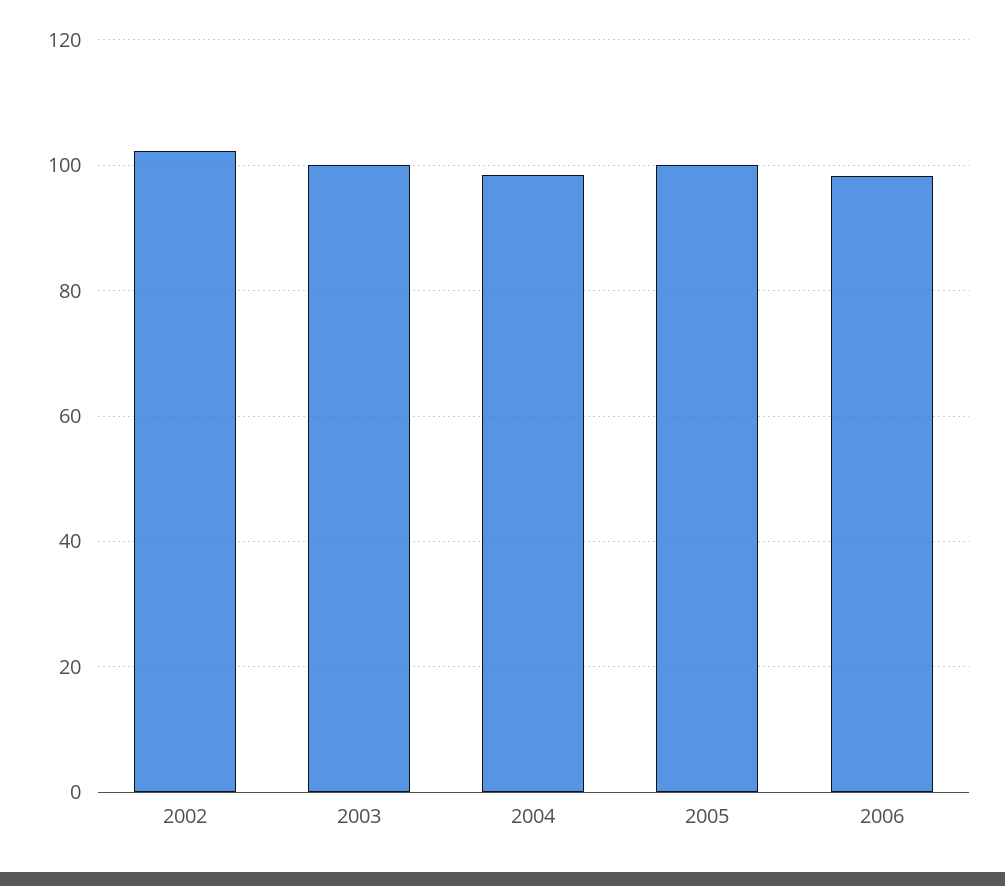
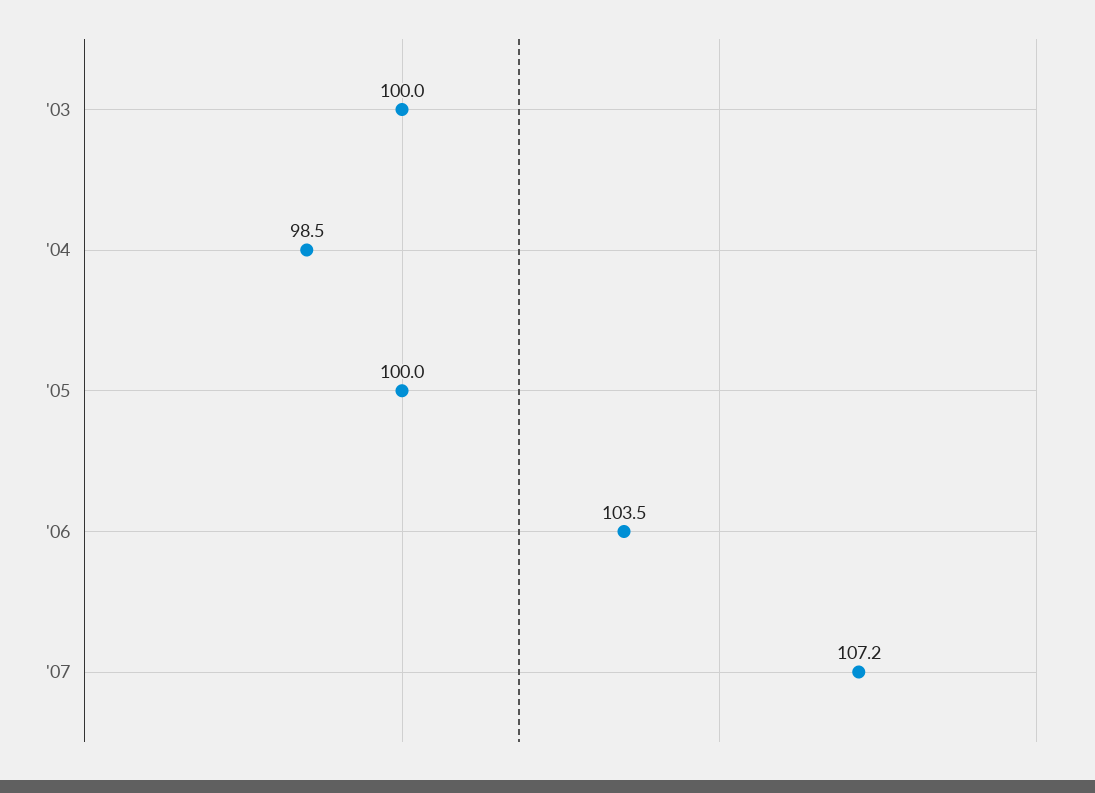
2002: 102 -> none
2006: 98 -> 103.5
'07: none -> 107.2

